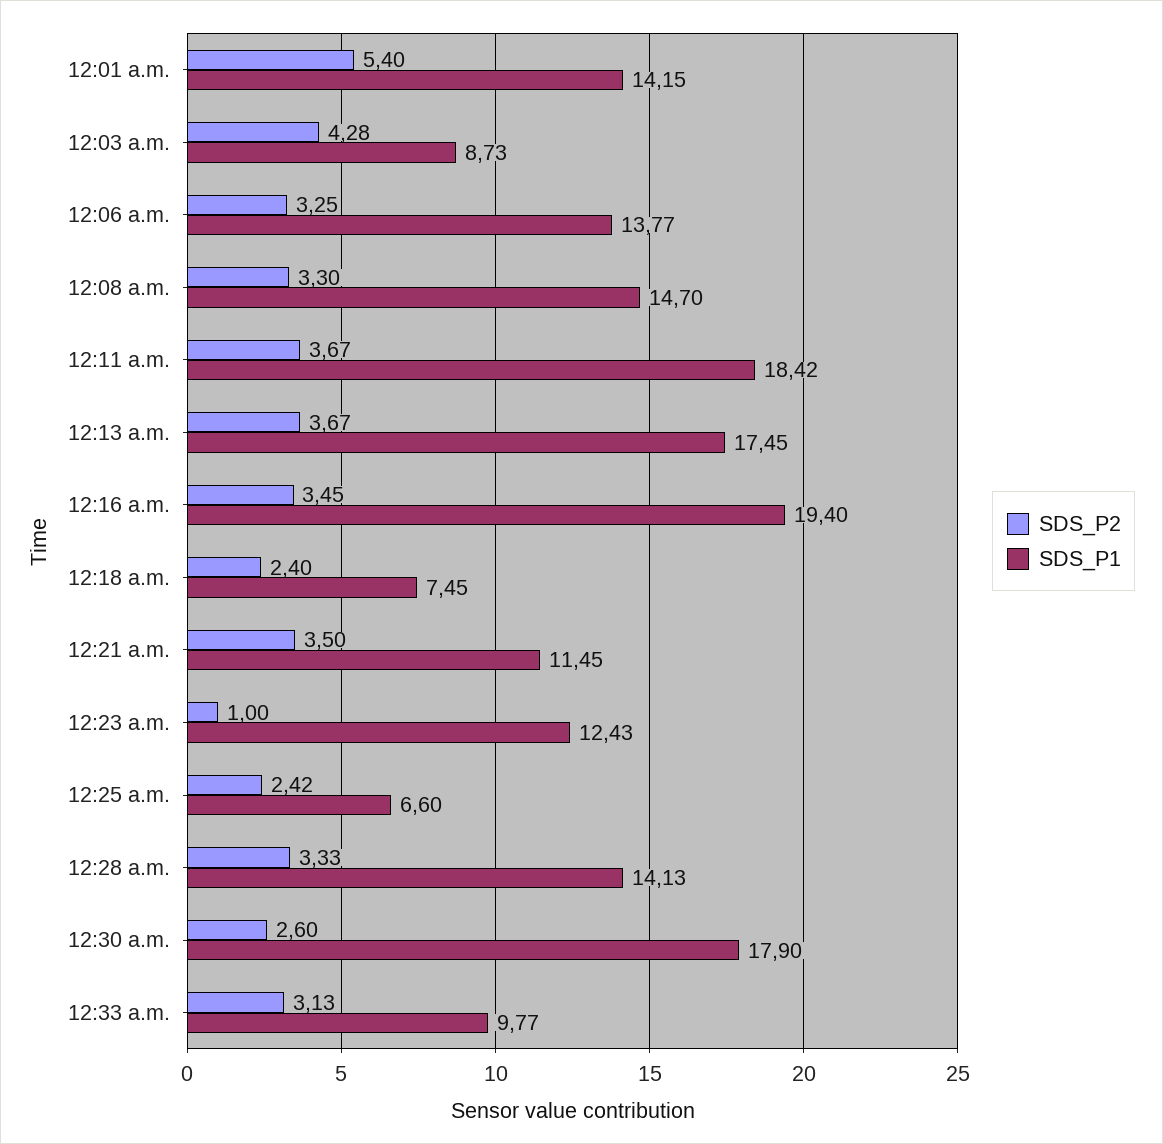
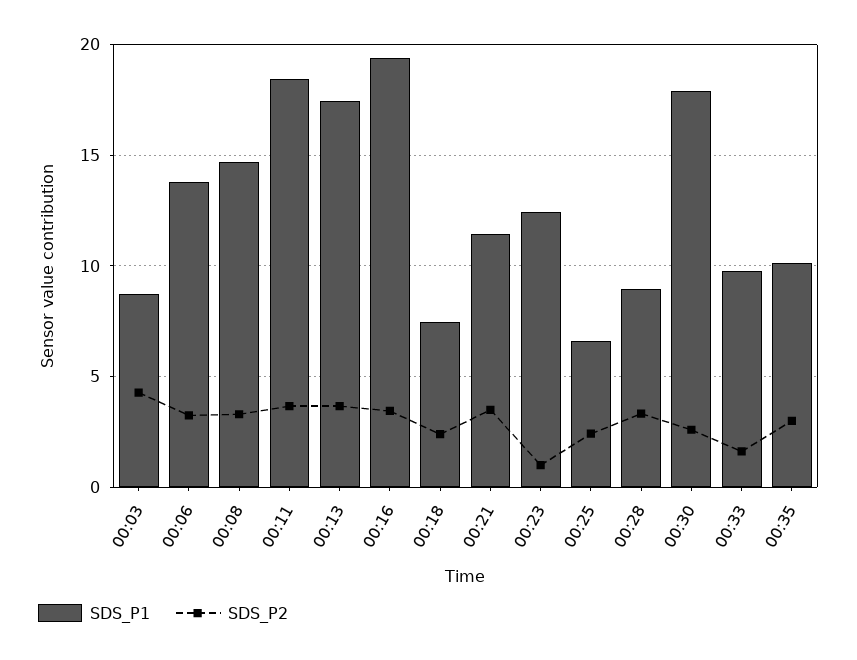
SDS_P2, 12:01 a.m.: 5.4 -> none
SDS_P1, 12:01 a.m.: 14.15 -> none
SDS_P1, 12:28 a.m.: 14.13 -> 9
SDS_P2, 12:33 a.m.: 3.13 -> 1.5
SDS_P1, 00:35: none -> 10
SDS_P2, 00:35: none -> 3

